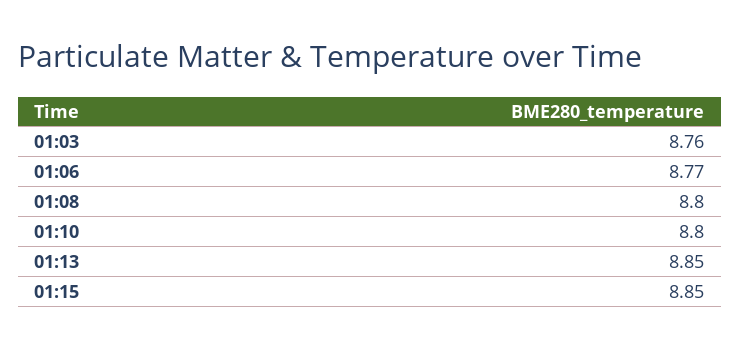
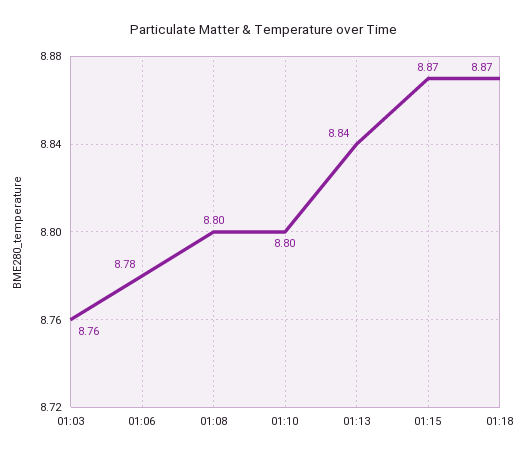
01:06: 8.77 -> 8.78
01:13: 8.85 -> 8.84
01:15: 8.85 -> 8.87
01:18: none -> 8.87

